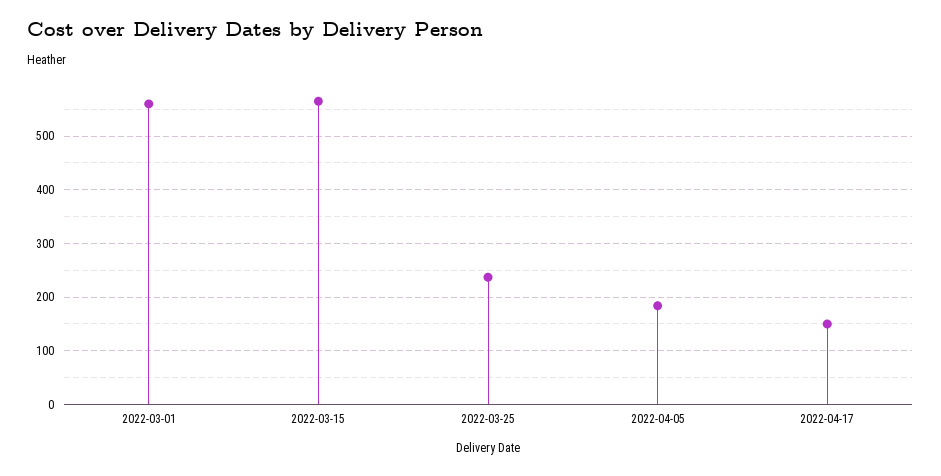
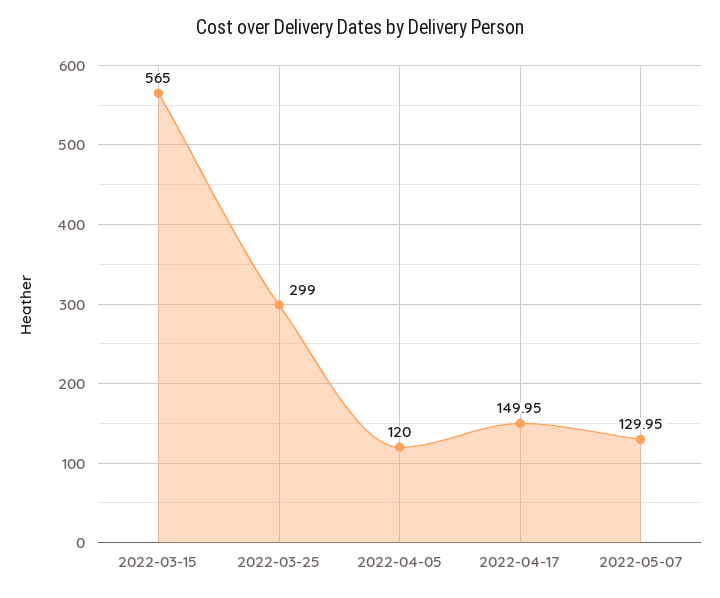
2022-03-01: 560 -> none
2022-03-25: 240 -> 299
2022-04-05: 180 -> 120
2022-05-07: none -> 129.95

